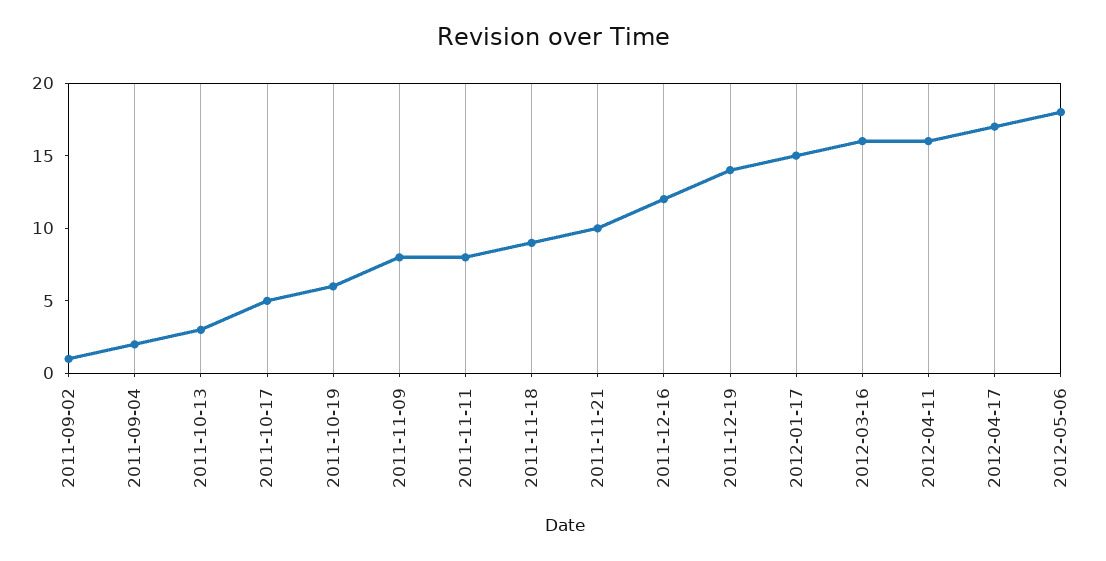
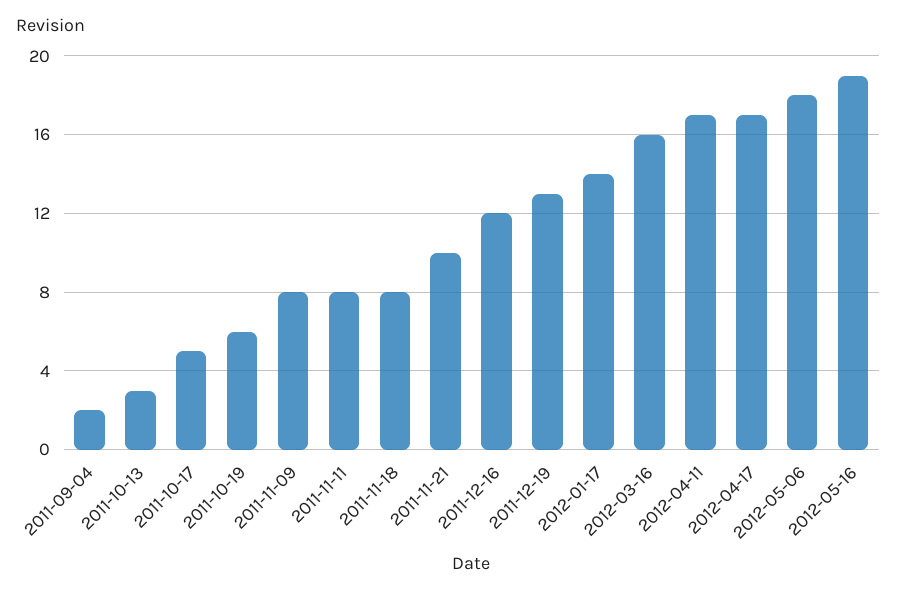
2011-09-02: 1 -> none
2011-11-18: 9 -> 8
2011-12-19: 14 -> 13
2012-01-17: 15 -> 14
2012-04-11: 16 -> 17
2012-05-16: none -> 19

